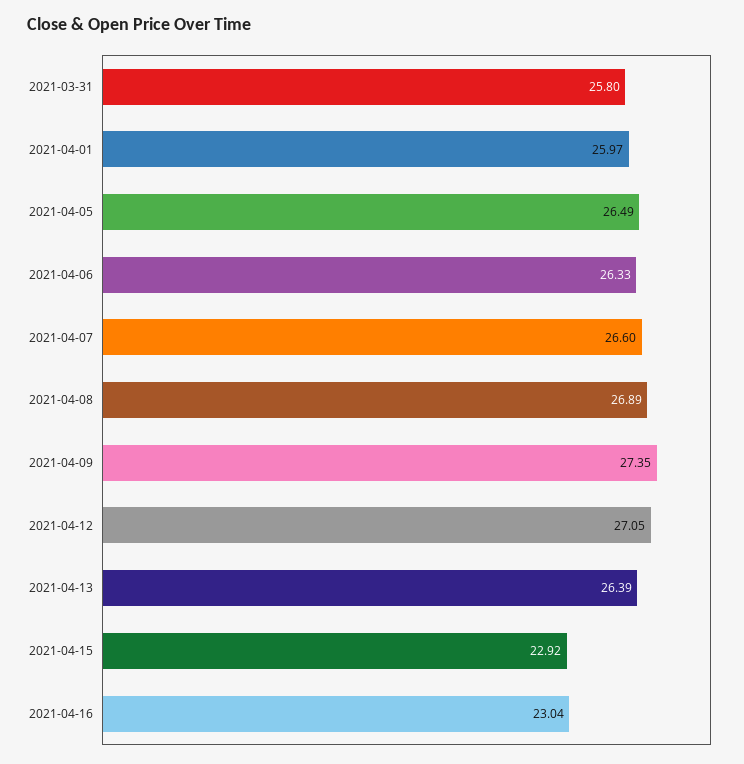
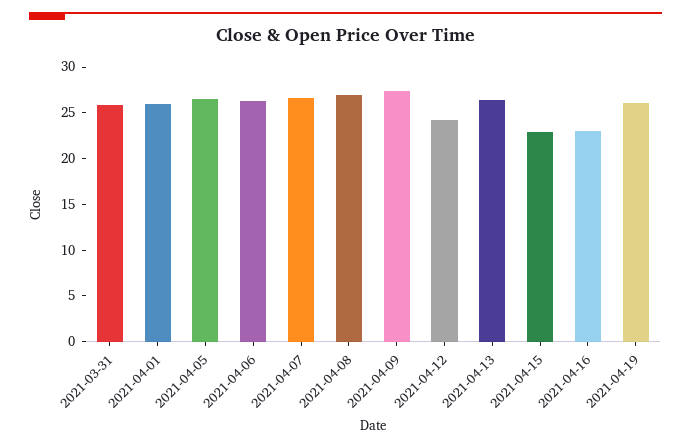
2021-04-12: 27.05 -> 24
2021-04-19: none -> 26

